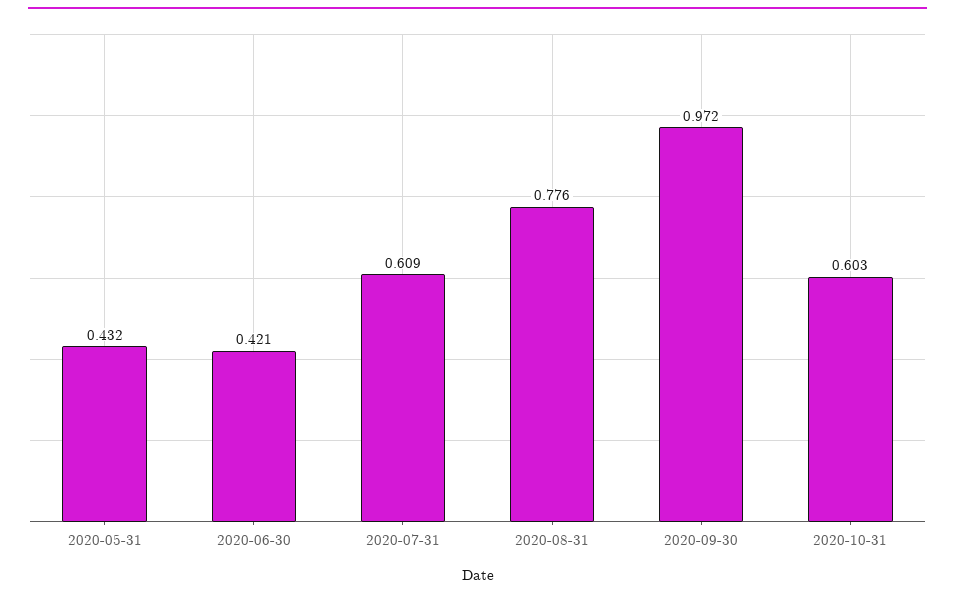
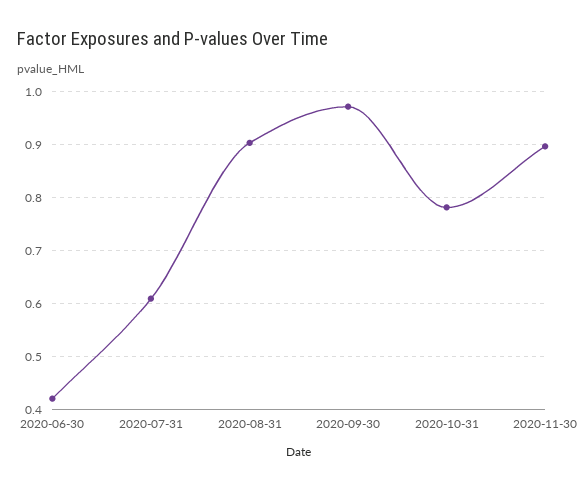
2020-05-31: 0.432 -> none
2020-08-31: 0.776 -> 0.9
2020-10-31: 0.603 -> 0.78
2020-11-30: none -> 0.9

